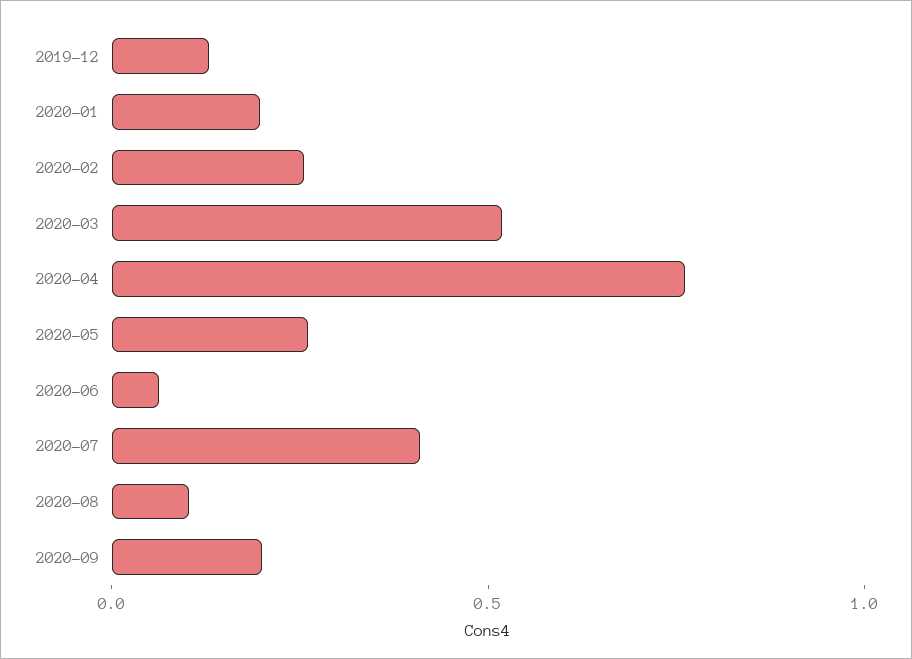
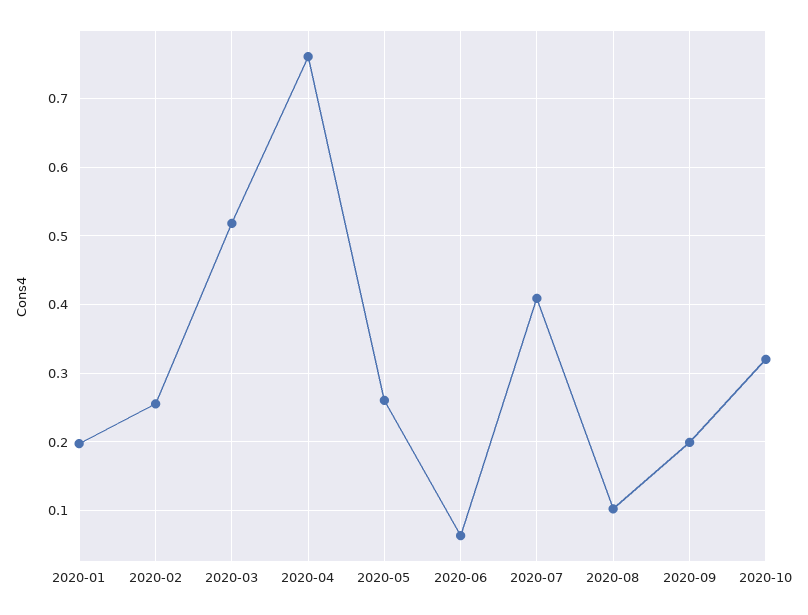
2019-12: 0.1 -> none
2020-10: none -> 0.32

